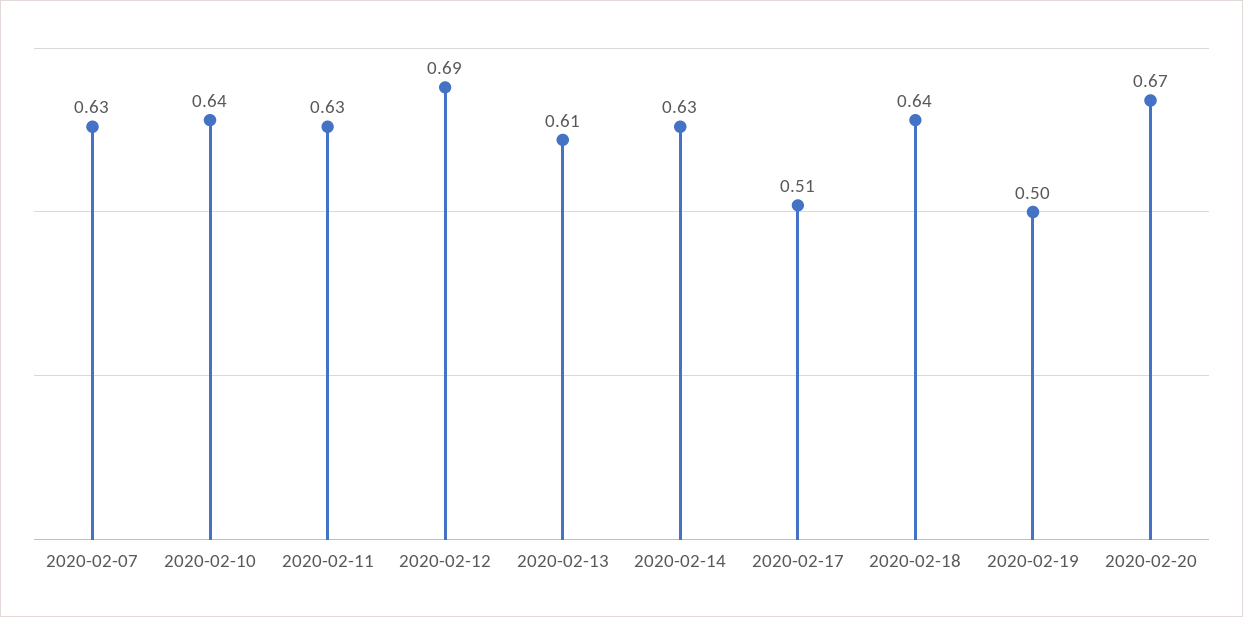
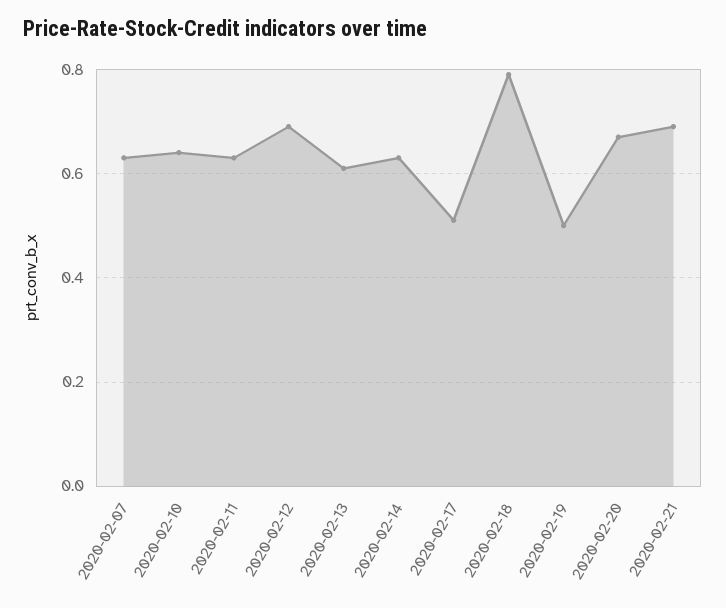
2020-02-18: 0.64 -> 0.8
2020-02-21: none -> 0.7

